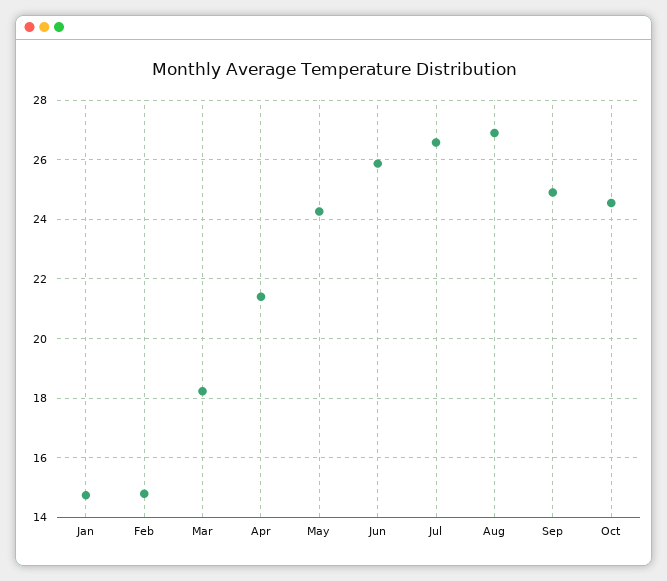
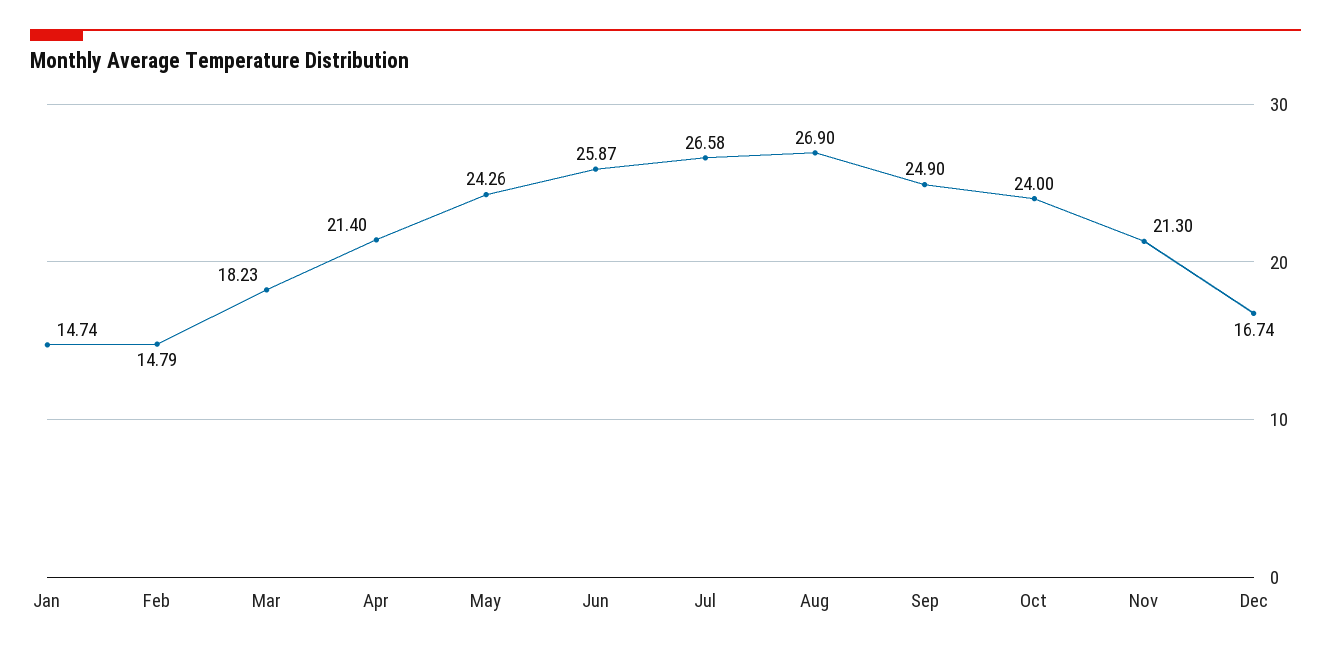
Oct: 24.5 -> 24
Nov: none -> 21.3
Dec: none -> 16.74

